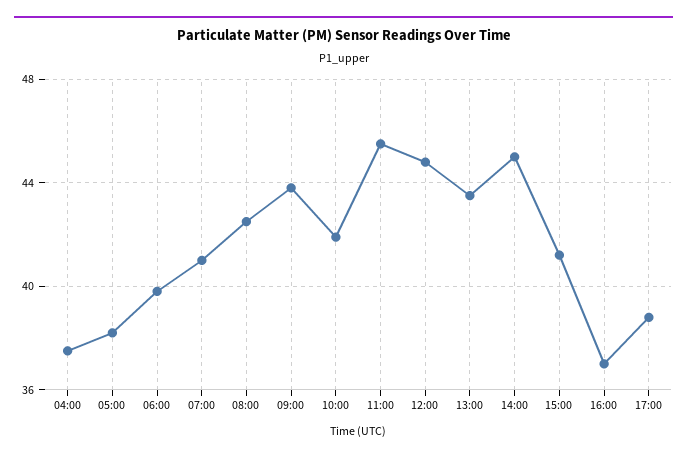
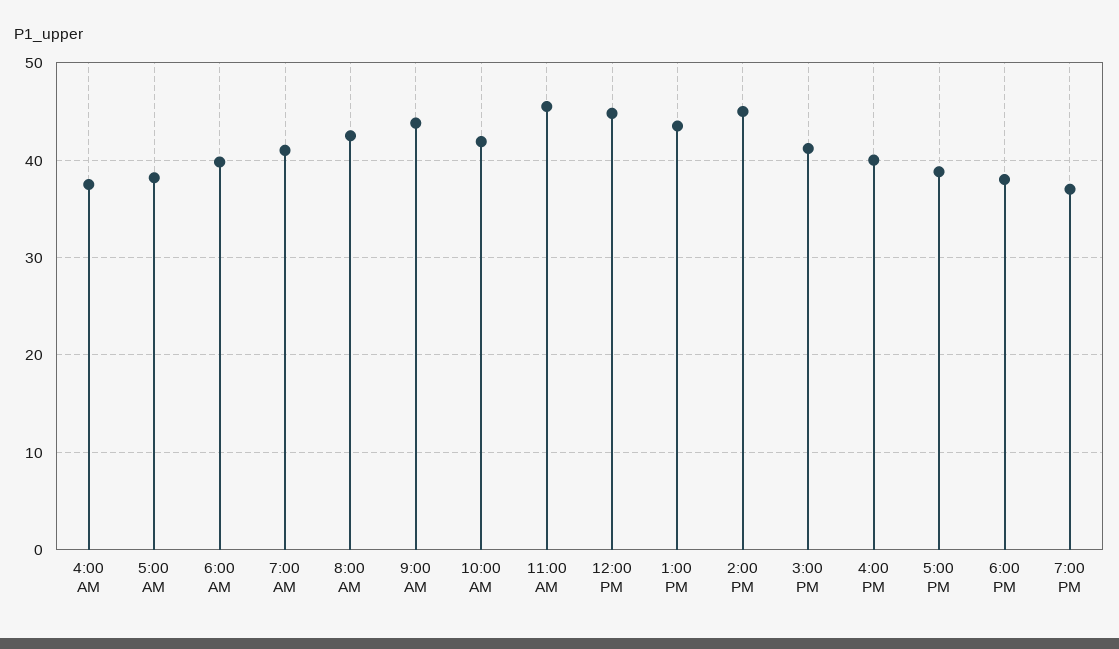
16:00: 37 -> 40
6:00 PM: none -> 38
7:00 PM: none -> 37

